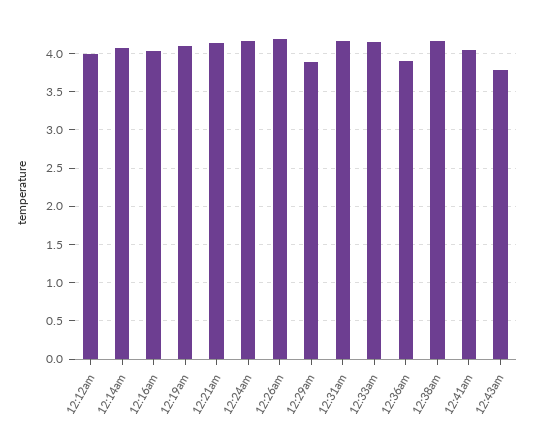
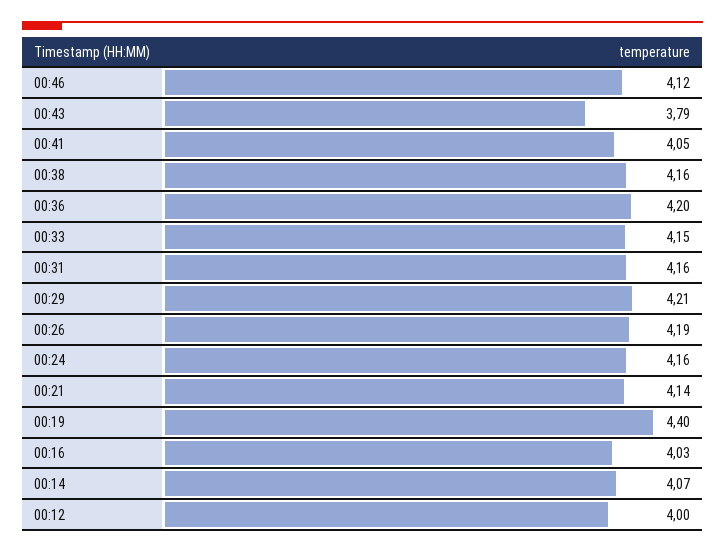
12:19am: 4.1 -> 4.4
12:29am: 3.9 -> 4.21
12:36am: 3.9 -> 4.2
00:46: none -> 4.12

